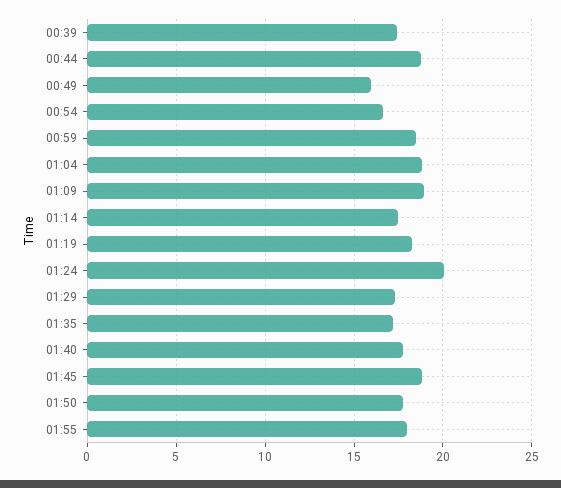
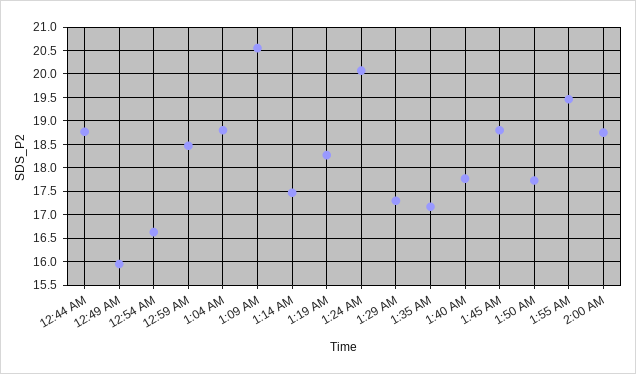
00:39: 17.5 -> none
01:09: 19 -> 20.5
01:55: 18 -> 19.5
2:00 AM: none -> 18.75

